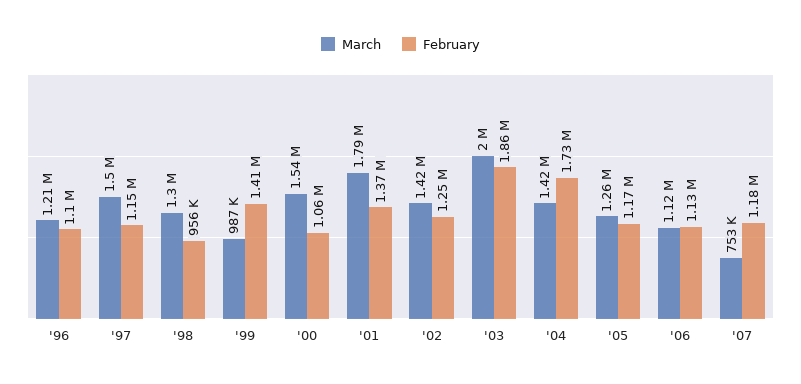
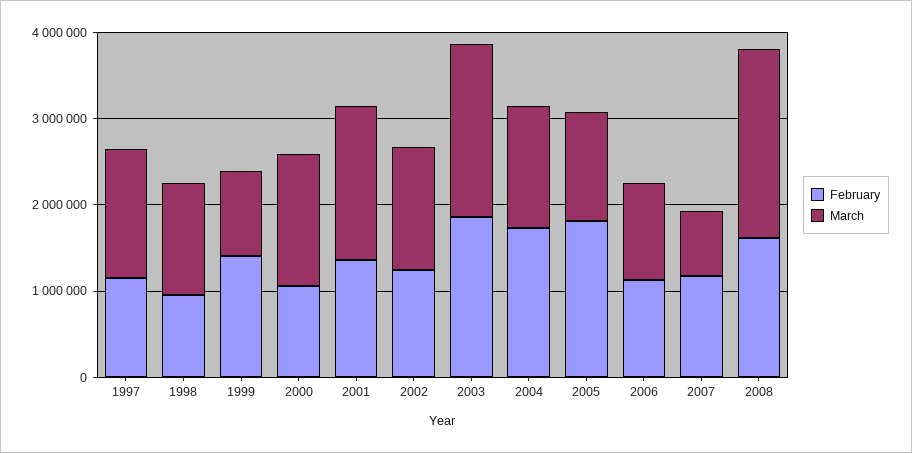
March, '96: 1210000 -> none
February, '96: 1100000 -> none
February, '05: 1170000 -> 1800000
February, 2008: none -> 1600000
March, 2008: none -> 2200000

